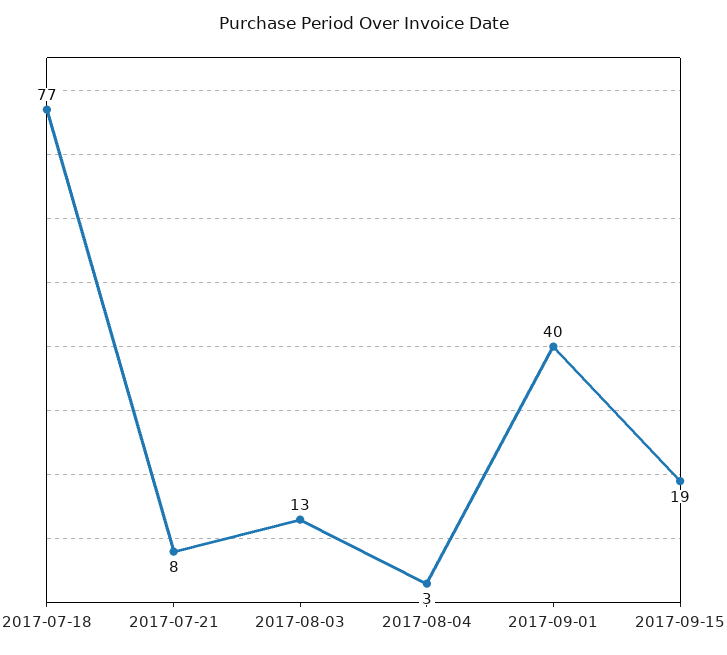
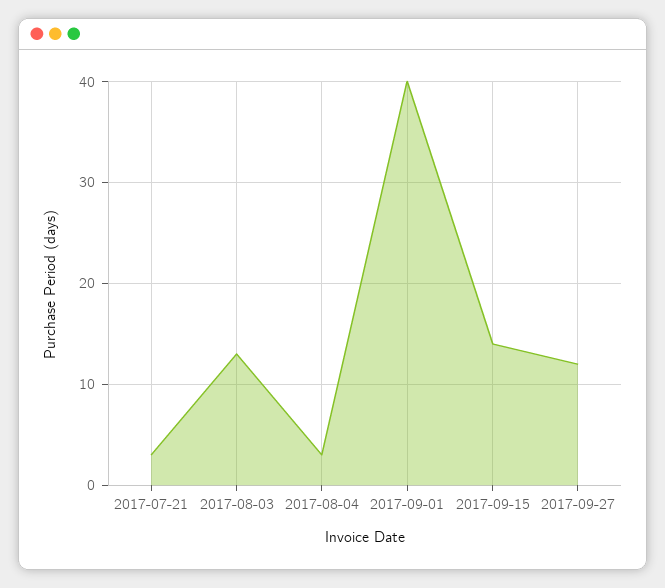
2017-07-18: 77 -> none
2017-07-21: 8 -> 3
2017-09-15: 19 -> 14
2017-09-27: none -> 12

